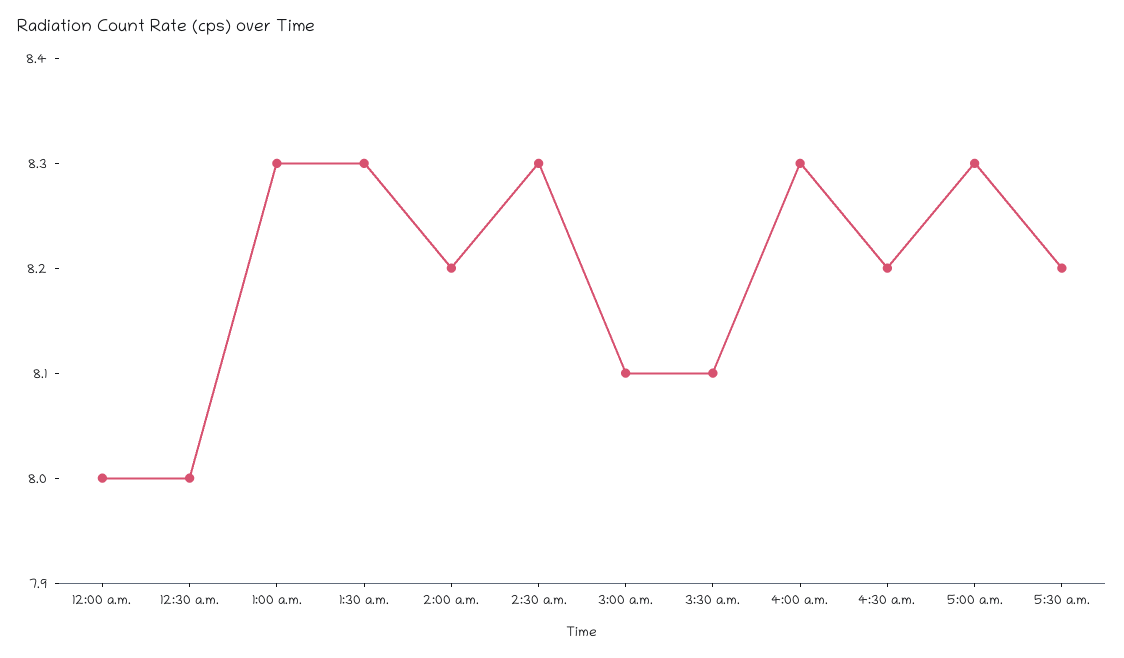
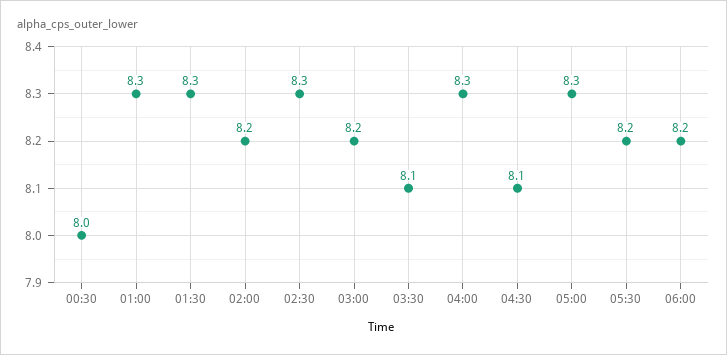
12:00 a.m.: 8 -> none
3:00 a.m.: 8.1 -> 8.2
4:30 a.m.: 8.2 -> 8.1
06:00: none -> 8.2

